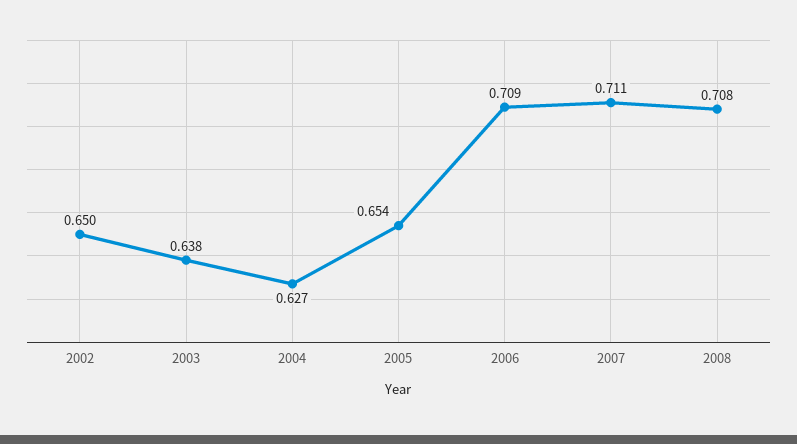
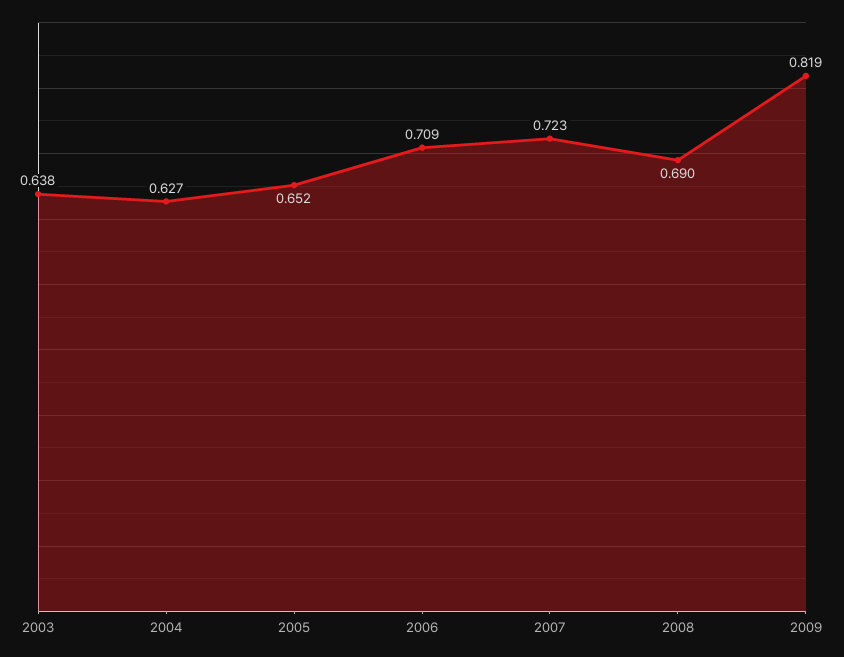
2002: 0.65 -> none
2005: 0.654 -> 0.652
2007: 0.711 -> 0.723
2008: 0.708 -> 0.69
2009: none -> 0.819

